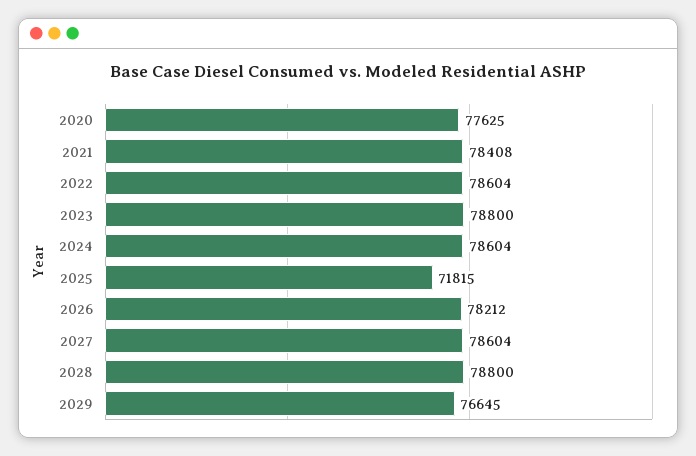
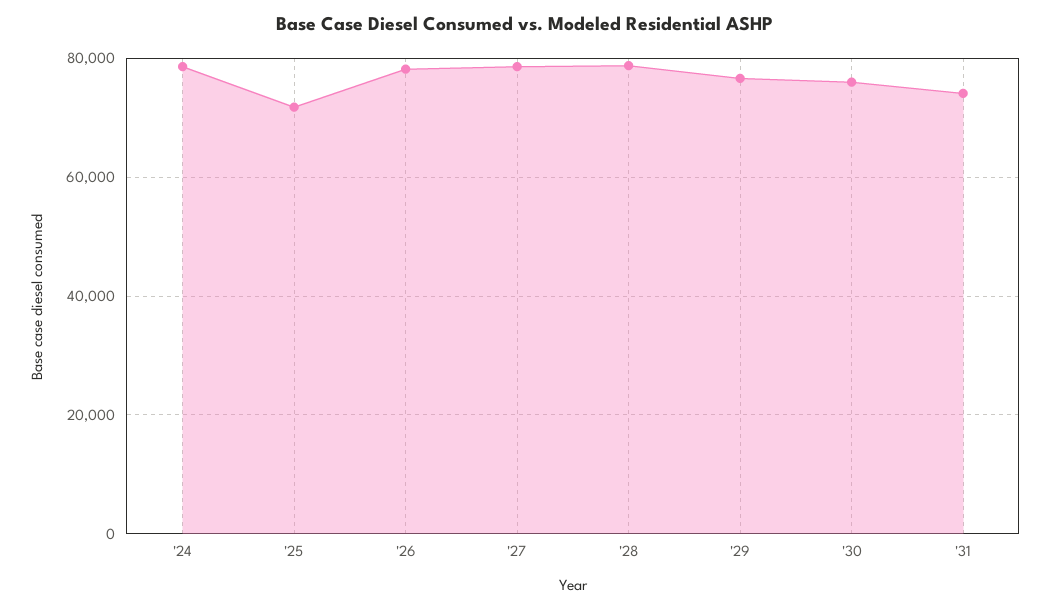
2020: 77625 -> none
2021: 78408 -> none
2022: 78604 -> none
2023: 78800 -> none
'30: none -> 76000
'31: none -> 74000

